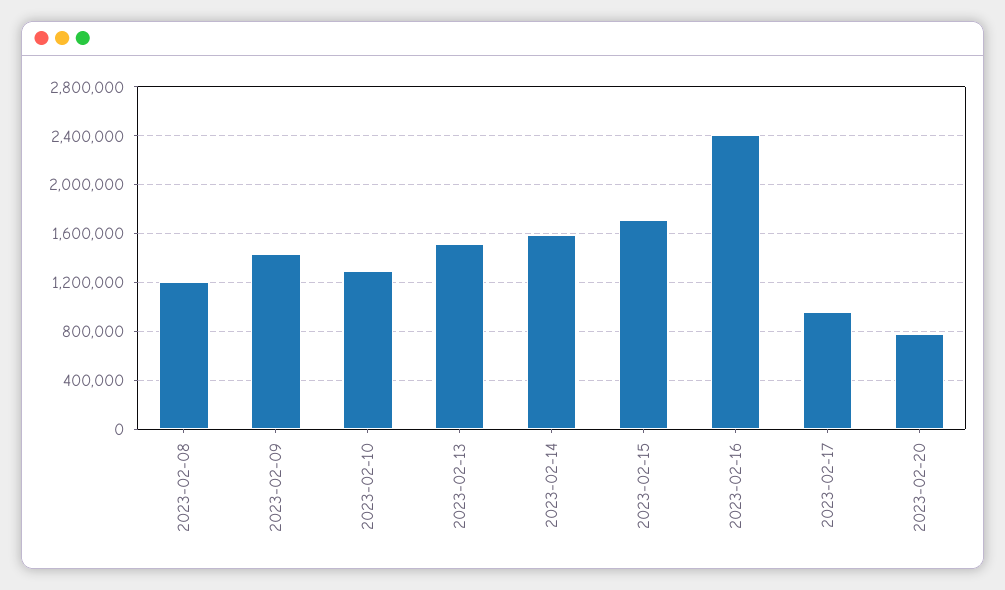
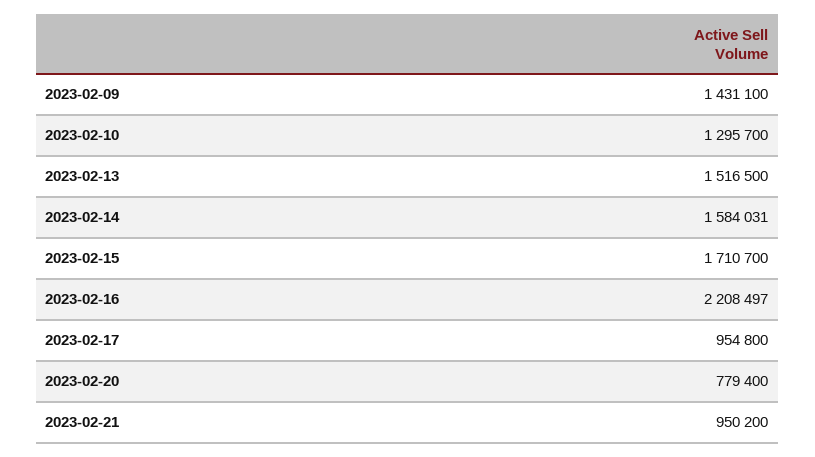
2023-02-08: 1200000 -> none
2023-02-16: 2400000 -> 2208497
2023-02-21: none -> 950200

